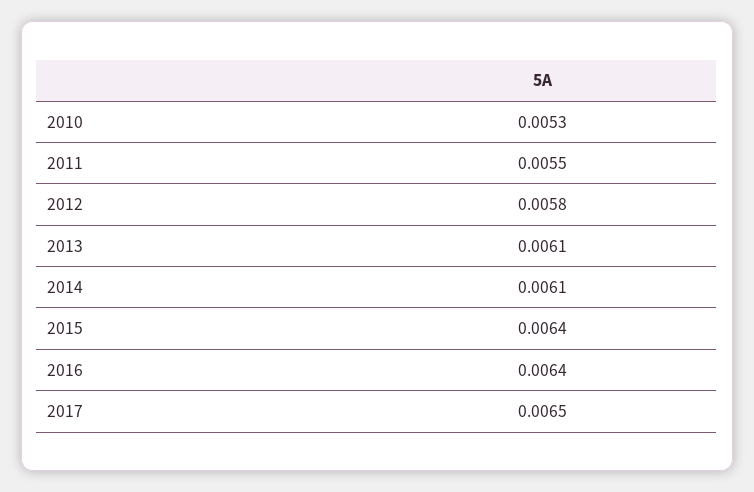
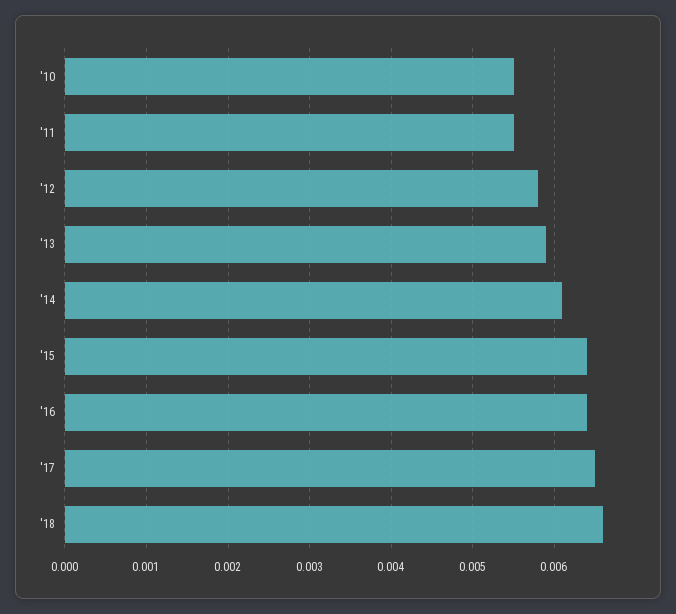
2010: 0.0053 -> 0.0055
2013: 0.0061 -> 0.0059
'18: none -> 0.0066

